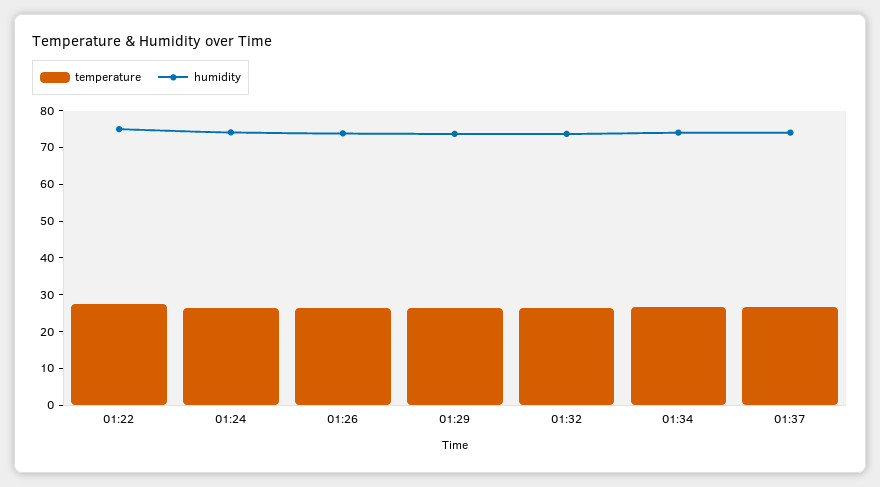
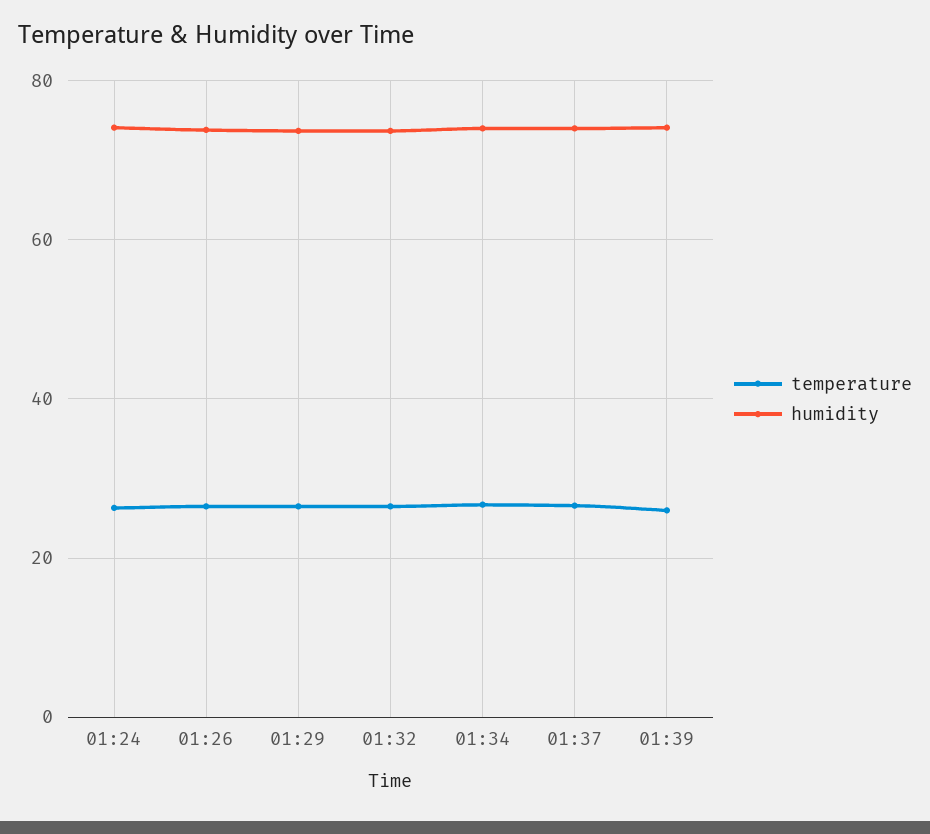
temperature, 01:22: 27.5 -> none
humidity, 01:22: 75 -> none
temperature, 01:39: none -> 26
humidity, 01:39: none -> 74

